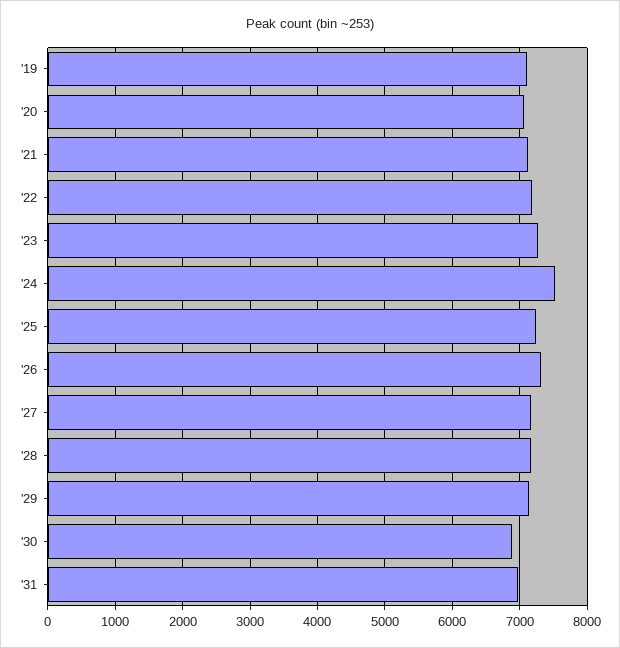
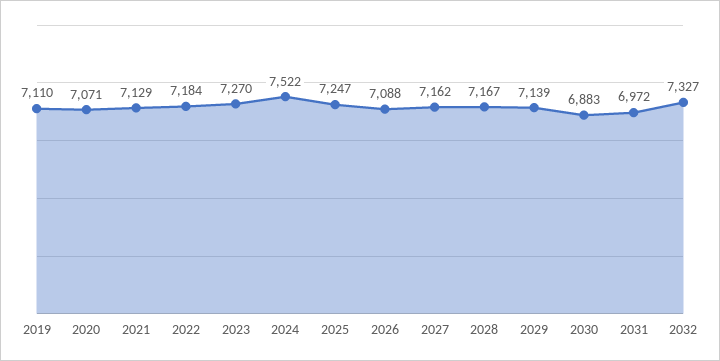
'26: 7300 -> 7088
2032: none -> 7327

